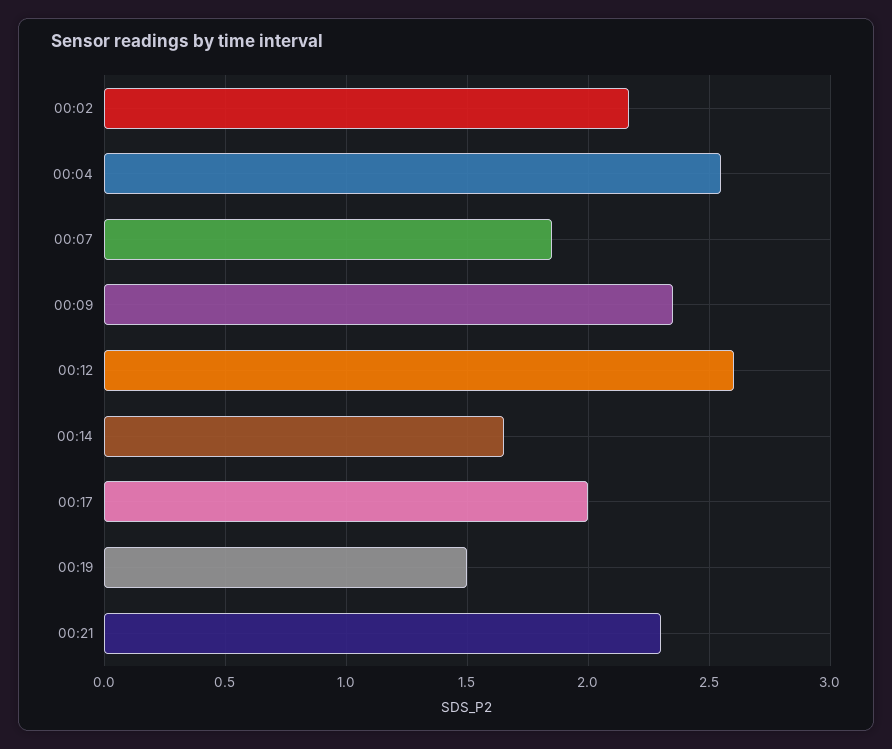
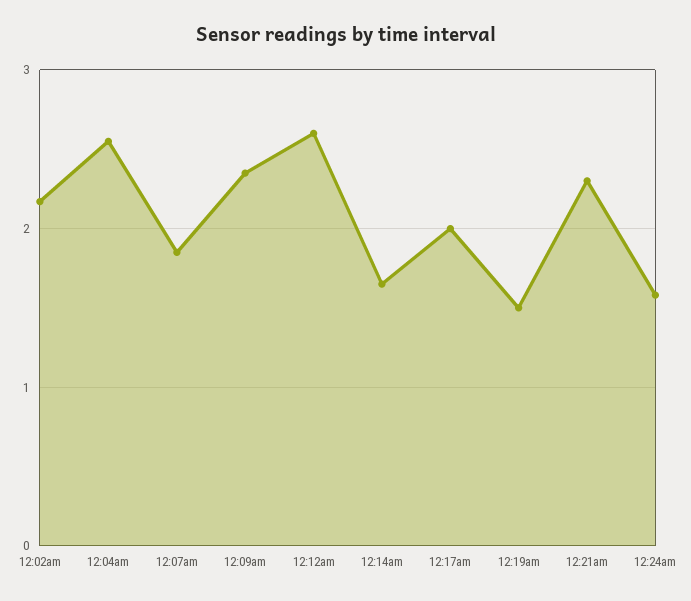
12:24am: none -> 1.6

